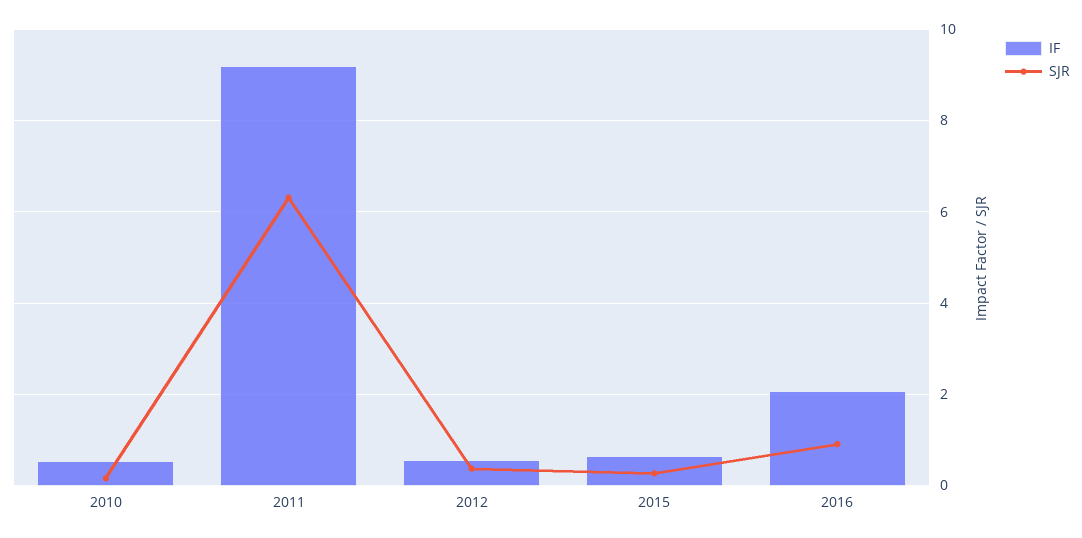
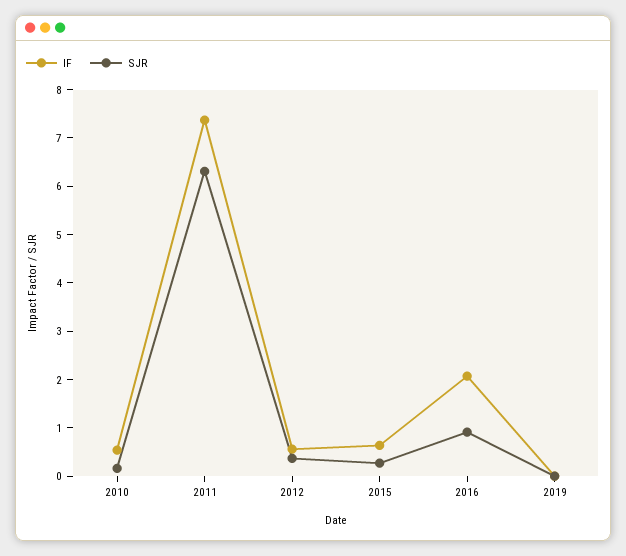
IF, 2011: 9.2 -> 7.4
IF, 2019: none -> 0
SJR, 2019: none -> 0

